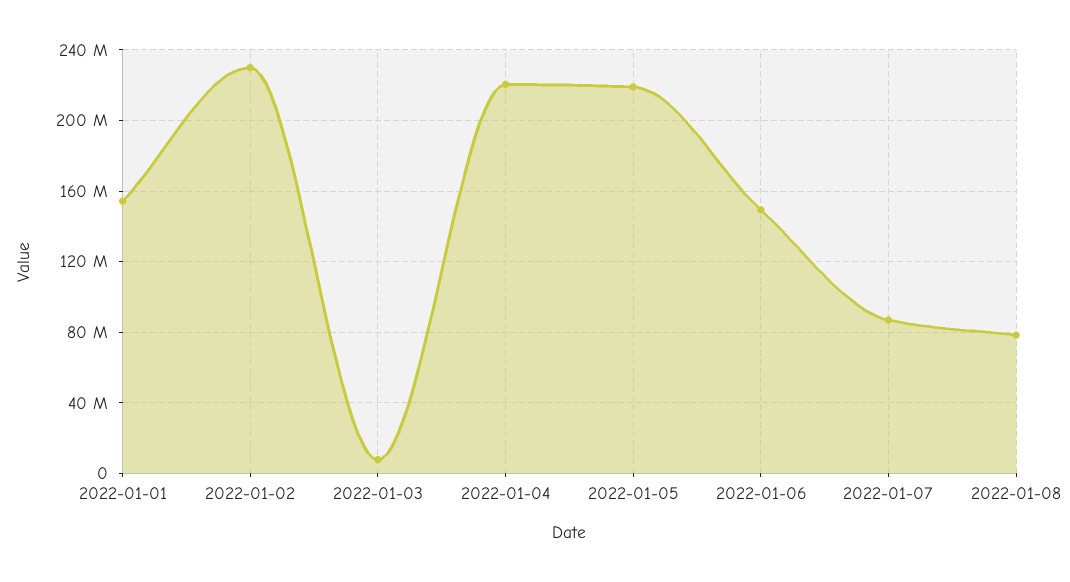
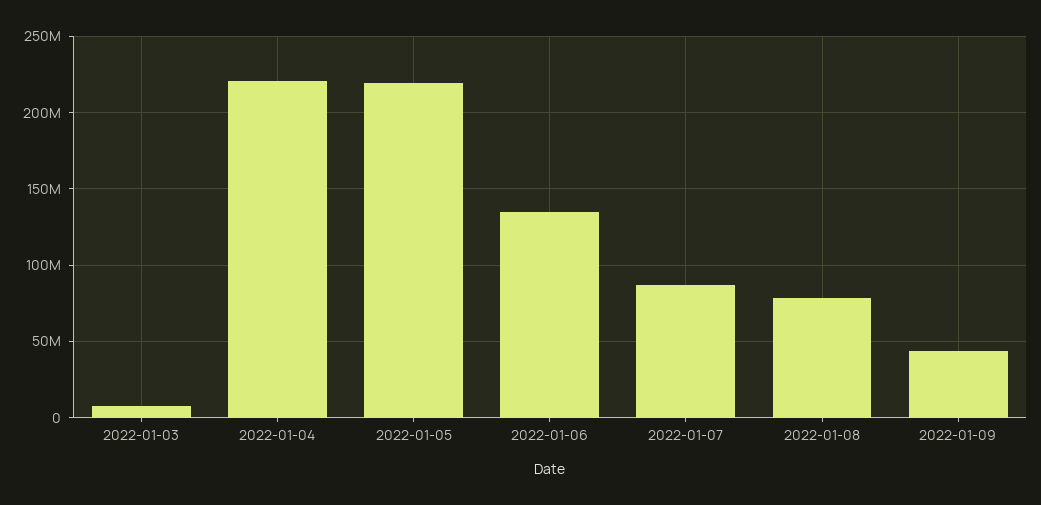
2022-01-01: 155000000 -> none
2022-01-02: 230000000 -> none
2022-01-06: 150000000 -> 135000000
2022-01-09: none -> 45000000

